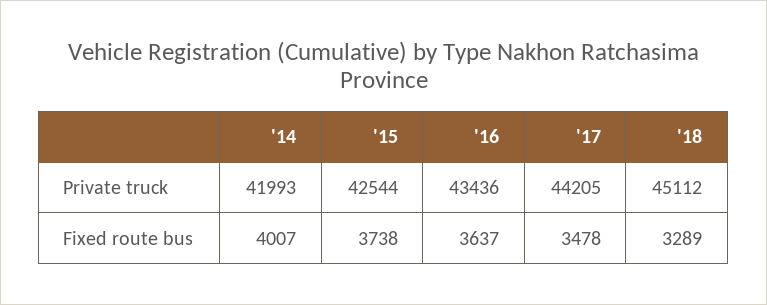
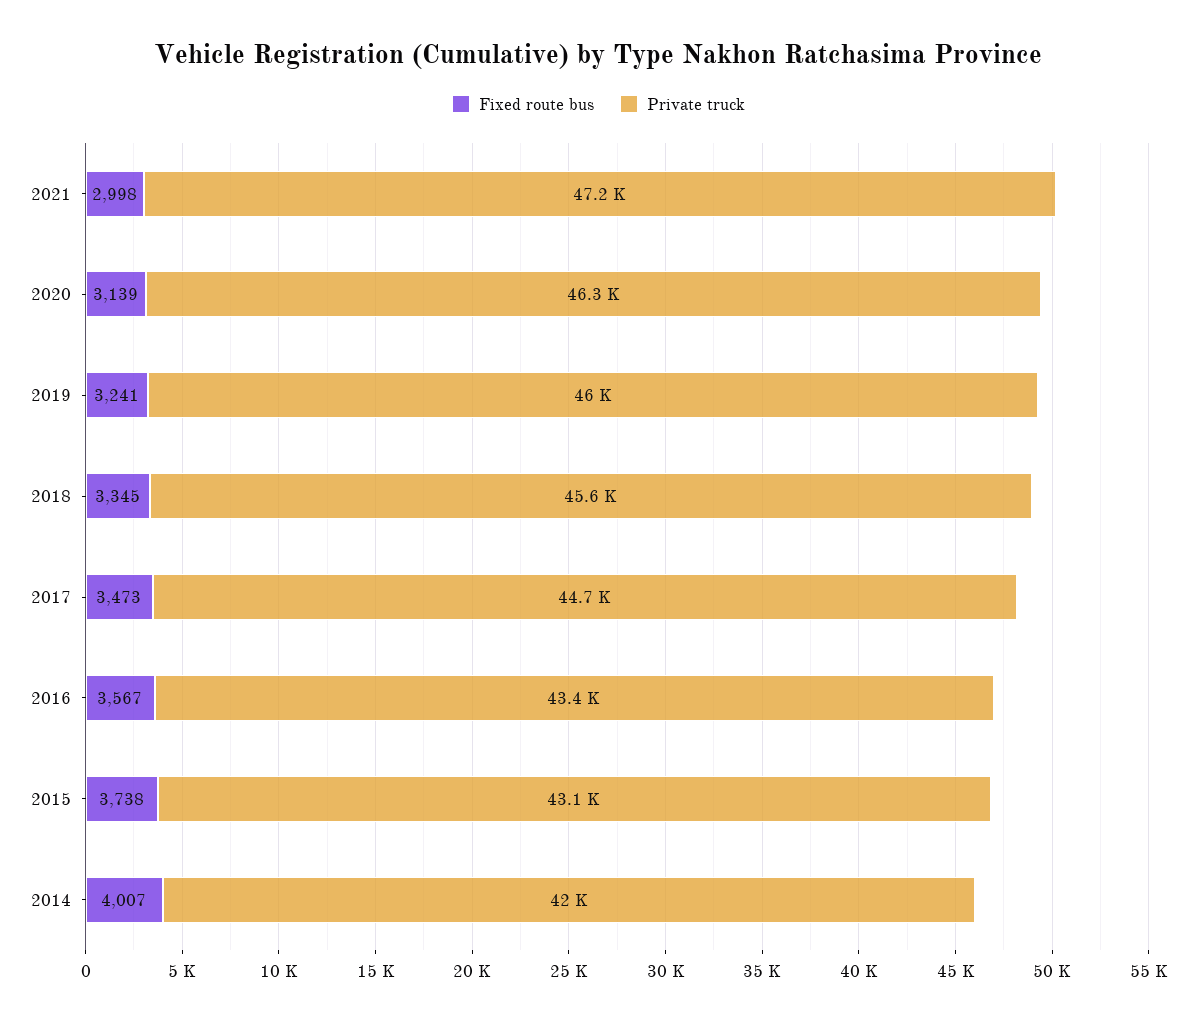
Private truck, '15: 42544 -> 43100
Private truck, '17: 44205 -> 44700
Private truck, '18: 45112 -> 45600
Fixed route bus, '16: 3637 -> 3567
Fixed route bus, '17: 3478 -> 3473
Fixed route bus, '18: 3289 -> 3345
Fixed route bus, 2021: none -> 2998
Private truck, 2021: none -> 47200
Fixed route bus, 2020: none -> 3139
Private truck, 2020: none -> 46300
Fixed route bus, 2019: none -> 3241
Private truck, 2019: none -> 46000

